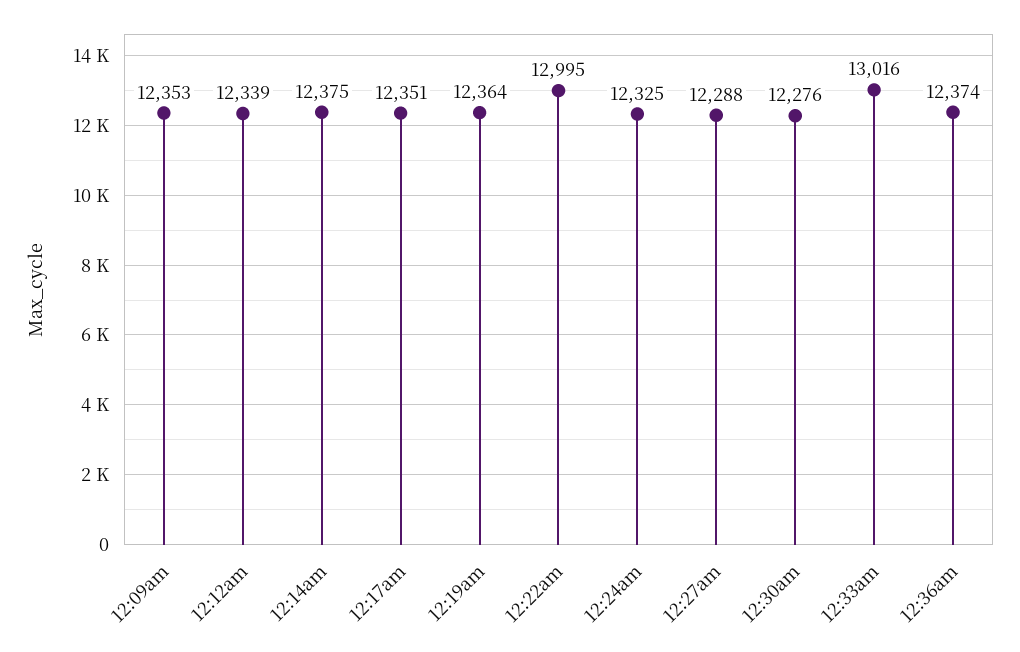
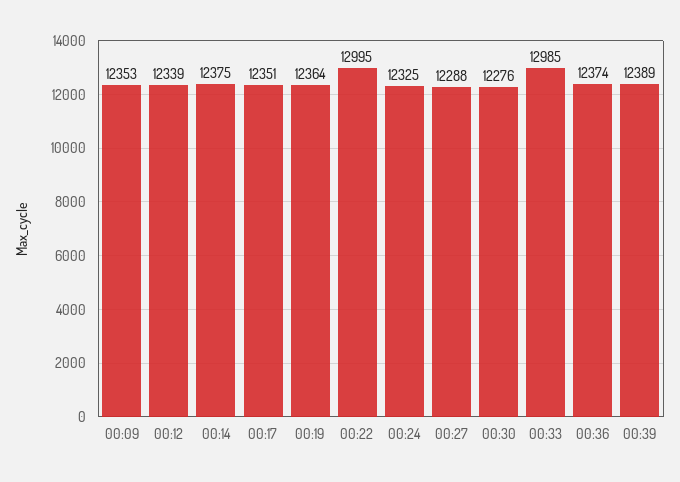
12:33am: 13016 -> 12985
00:39: none -> 12389

